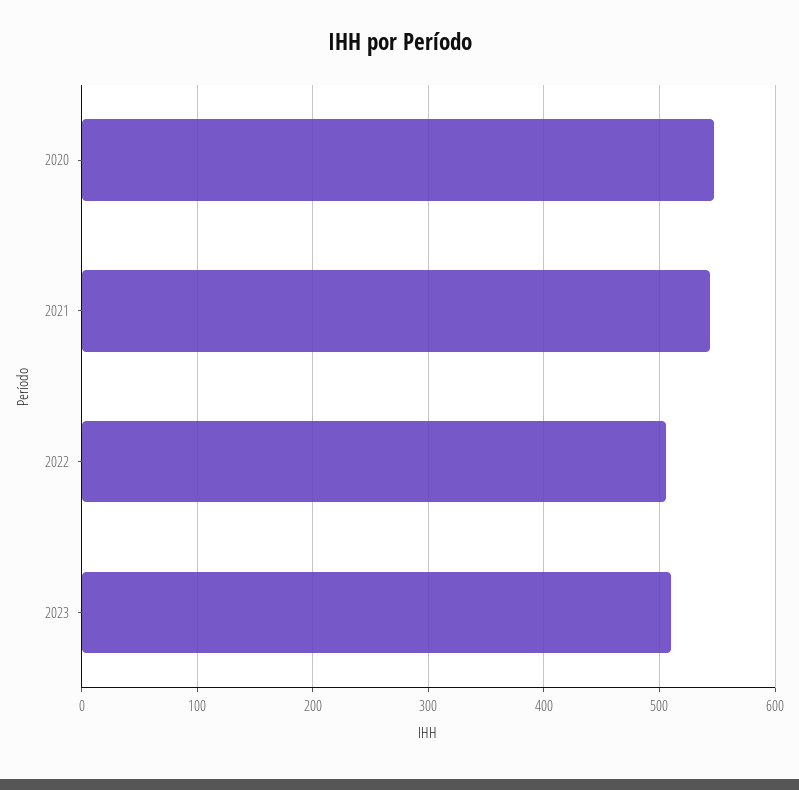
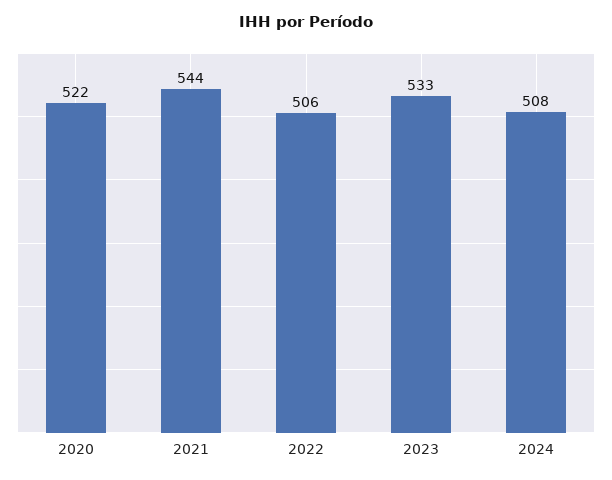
2020: 550 -> 522
2023: 510 -> 533
2024: none -> 508

